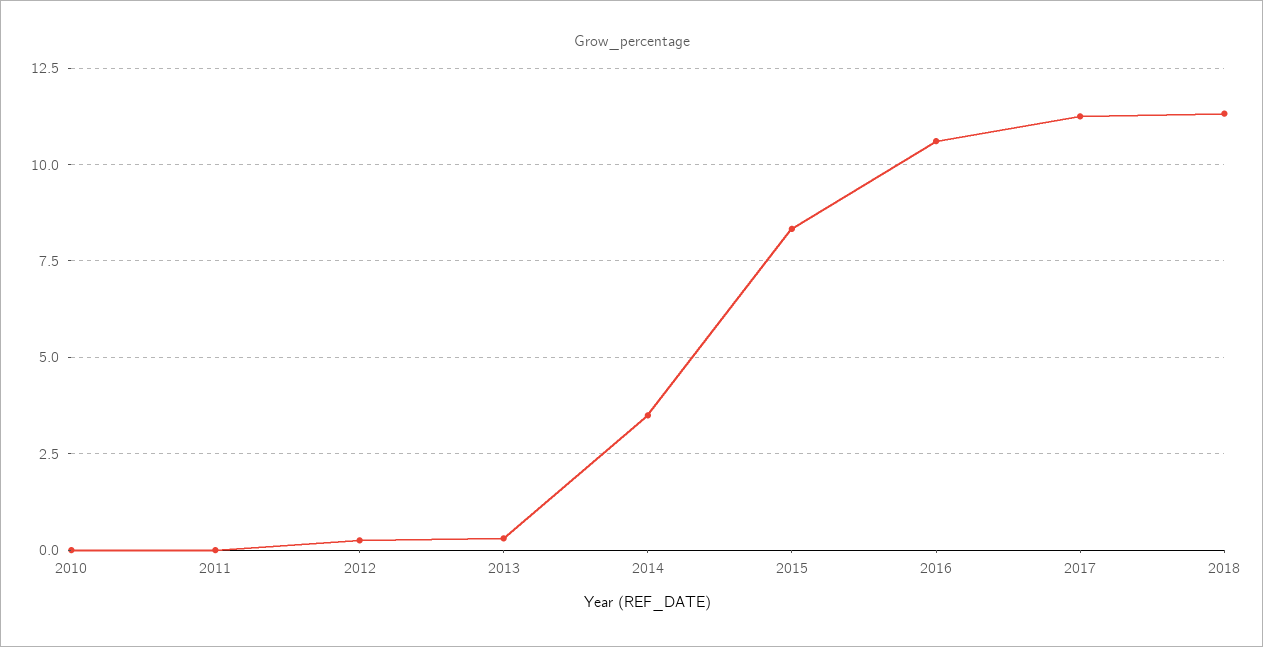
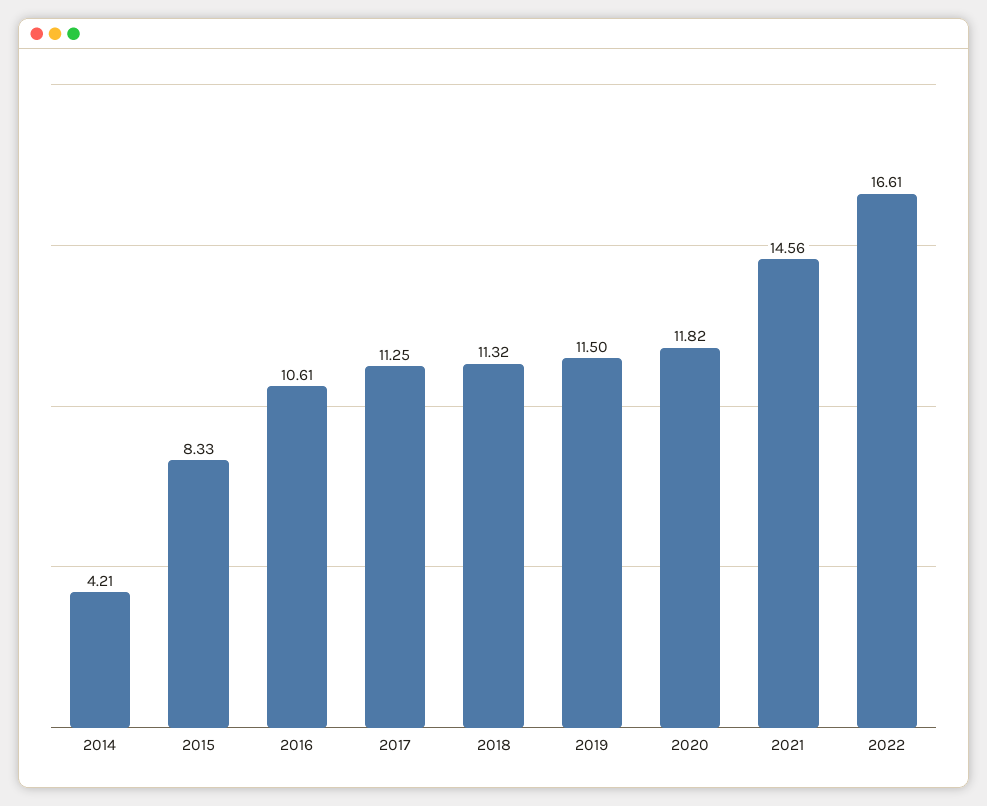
2010: 0 -> none
2011: 0 -> none
2012: 0.25 -> none
2013: 0.25 -> none
2014: 3.5 -> 4.21
2019: none -> 11.5
2020: none -> 11.82
2021: none -> 14.56
2022: none -> 16.61

